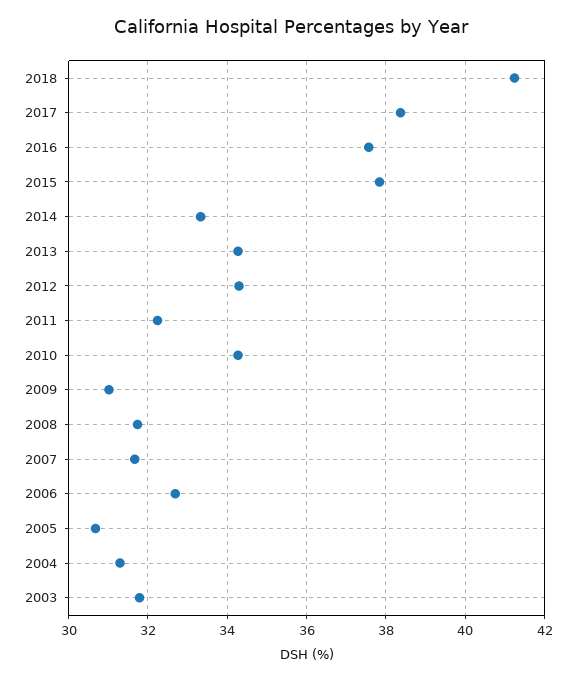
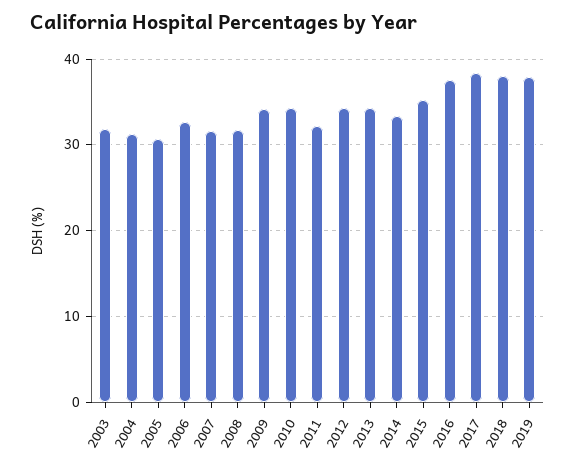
2018: 41.2 -> 38
2015: 37.8 -> 35
2009: 31 -> 34
2019: none -> 38

